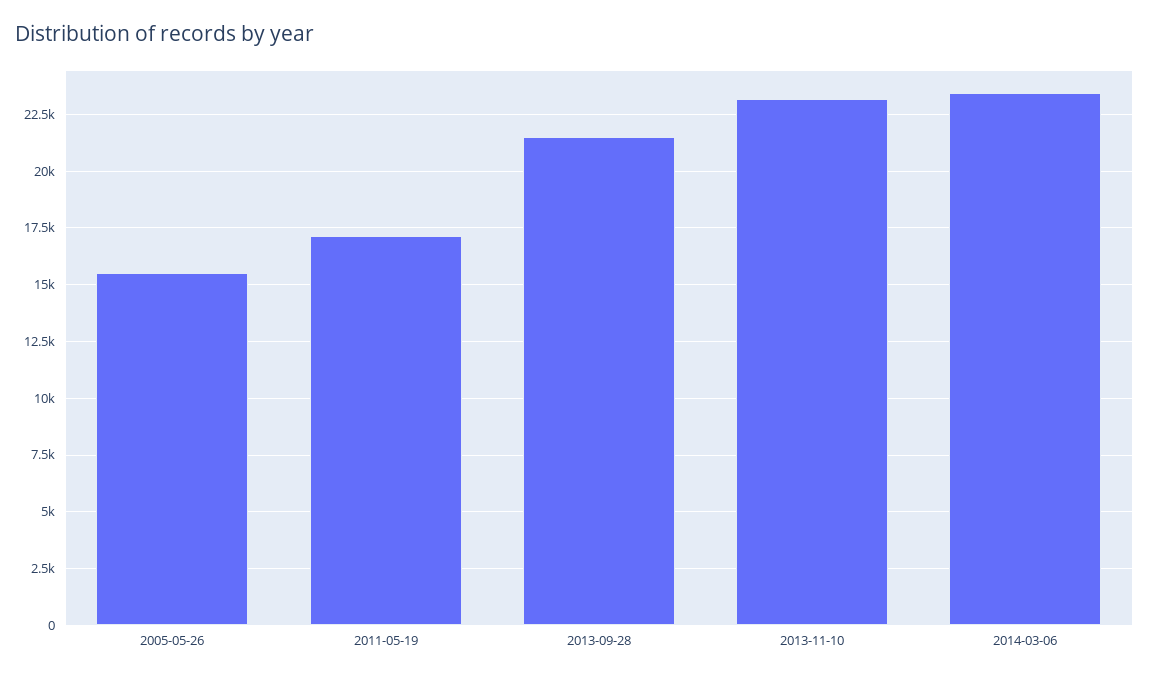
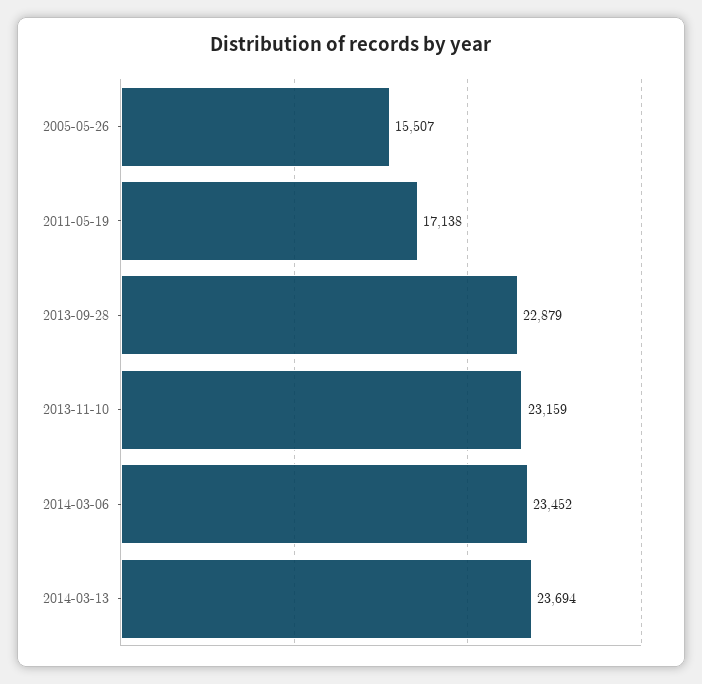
2013-09-28: 21500 -> 22879
2014-03-13: none -> 23694

